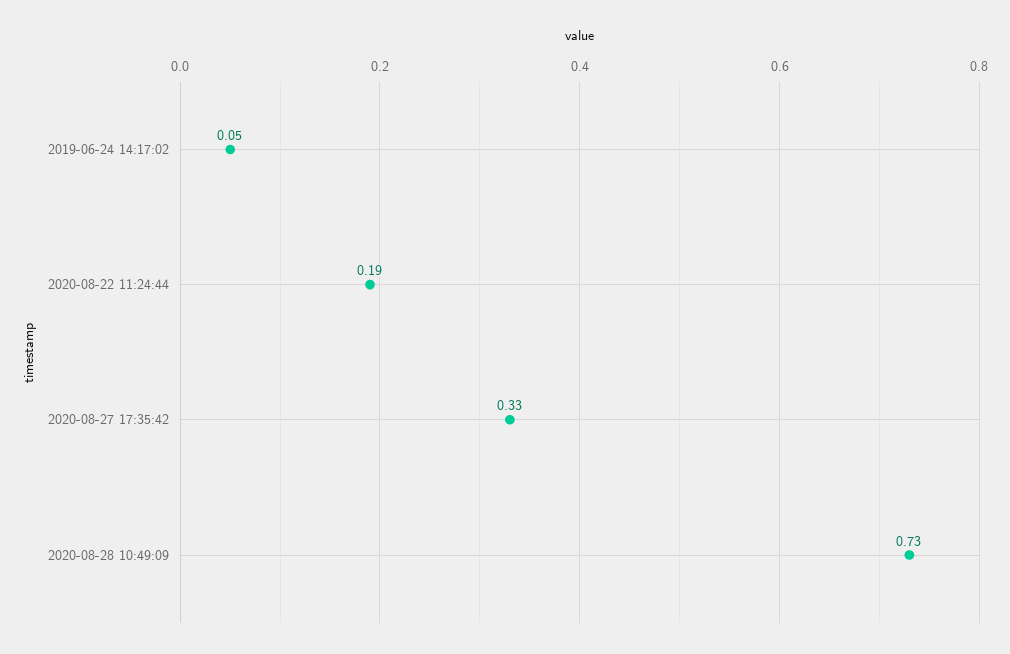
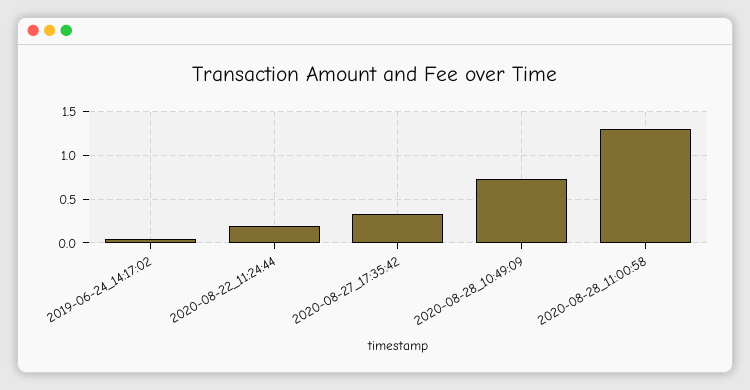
2020-08-28_11:00:58: none -> 1.3

